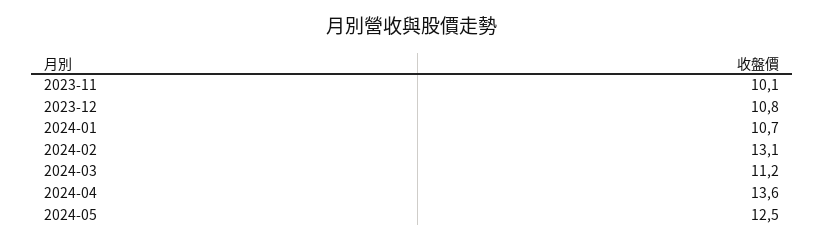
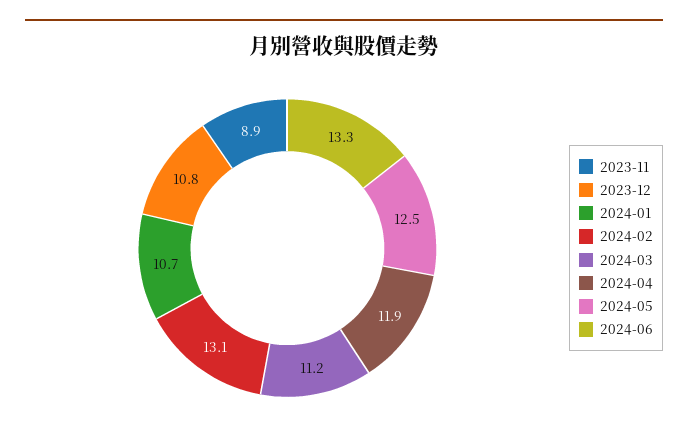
2023-11: 10.1 -> 8.9
2024-04: 13.6 -> 11.9
2024-06: none -> 13.3

